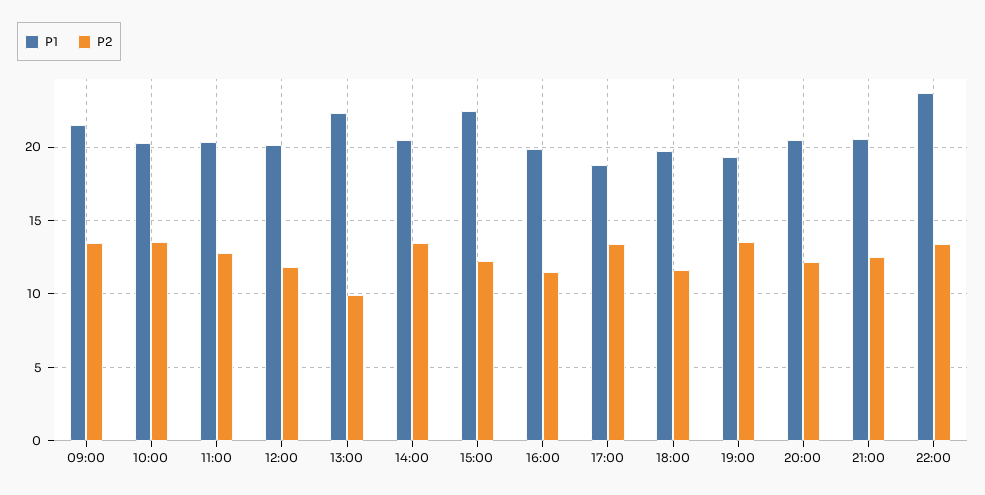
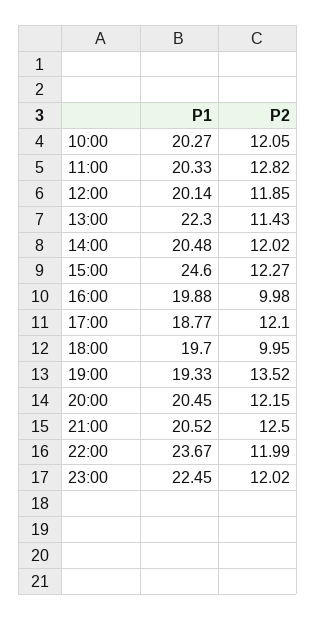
P1, 09:00: 21.5 -> none
P2, 09:00: 13.5 -> none
P2, 10:00: 13.5 -> 12.05
P2, 13:00: 10 -> 11.43
P2, 14:00: 13.5 -> 12.02
P1, 15:00: 22.5 -> 24.6
P2, 16:00: 11.5 -> 9.98
P2, 17:00: 13.5 -> 12.1
P2, 18:00: 11.5 -> 9.95
P2, 22:00: 13.5 -> 11.99
P1, 23:00: none -> 22.45
P2, 23:00: none -> 12.02

